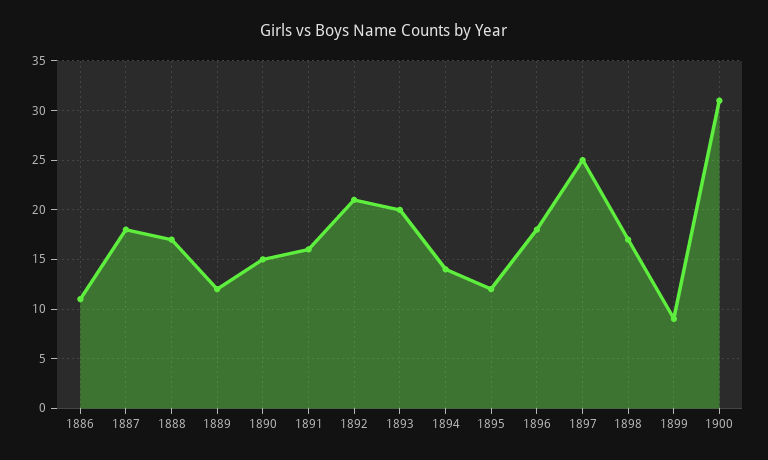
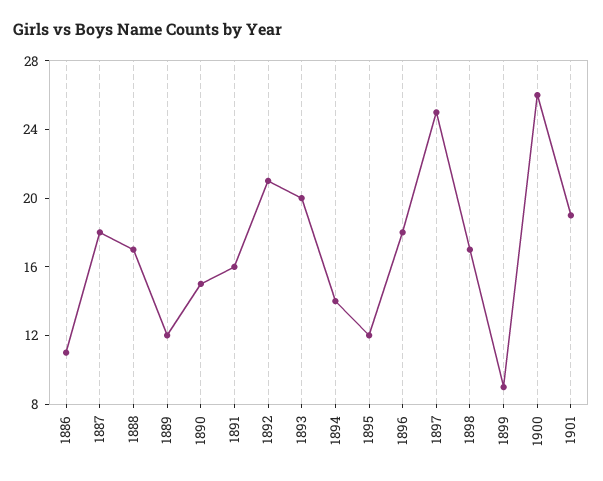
1900: 31 -> 26
1901: none -> 19

